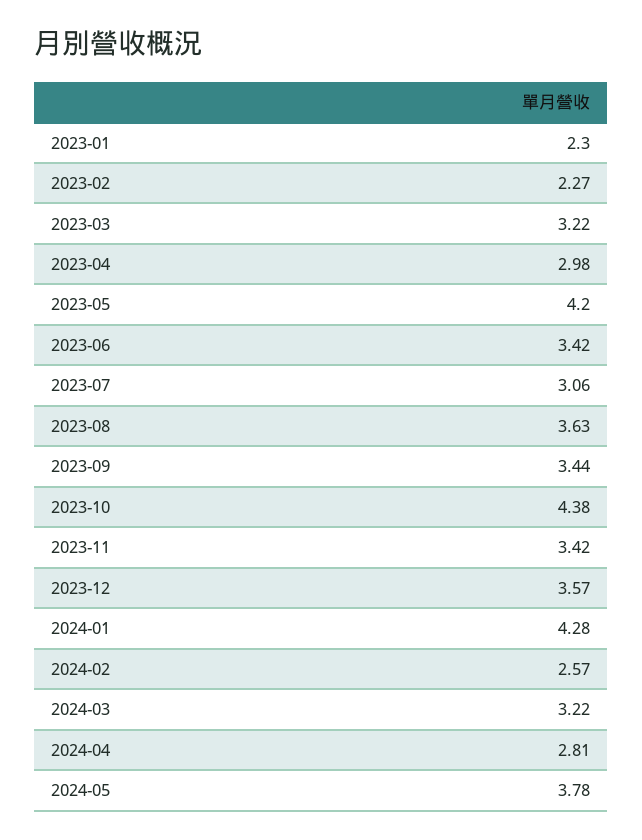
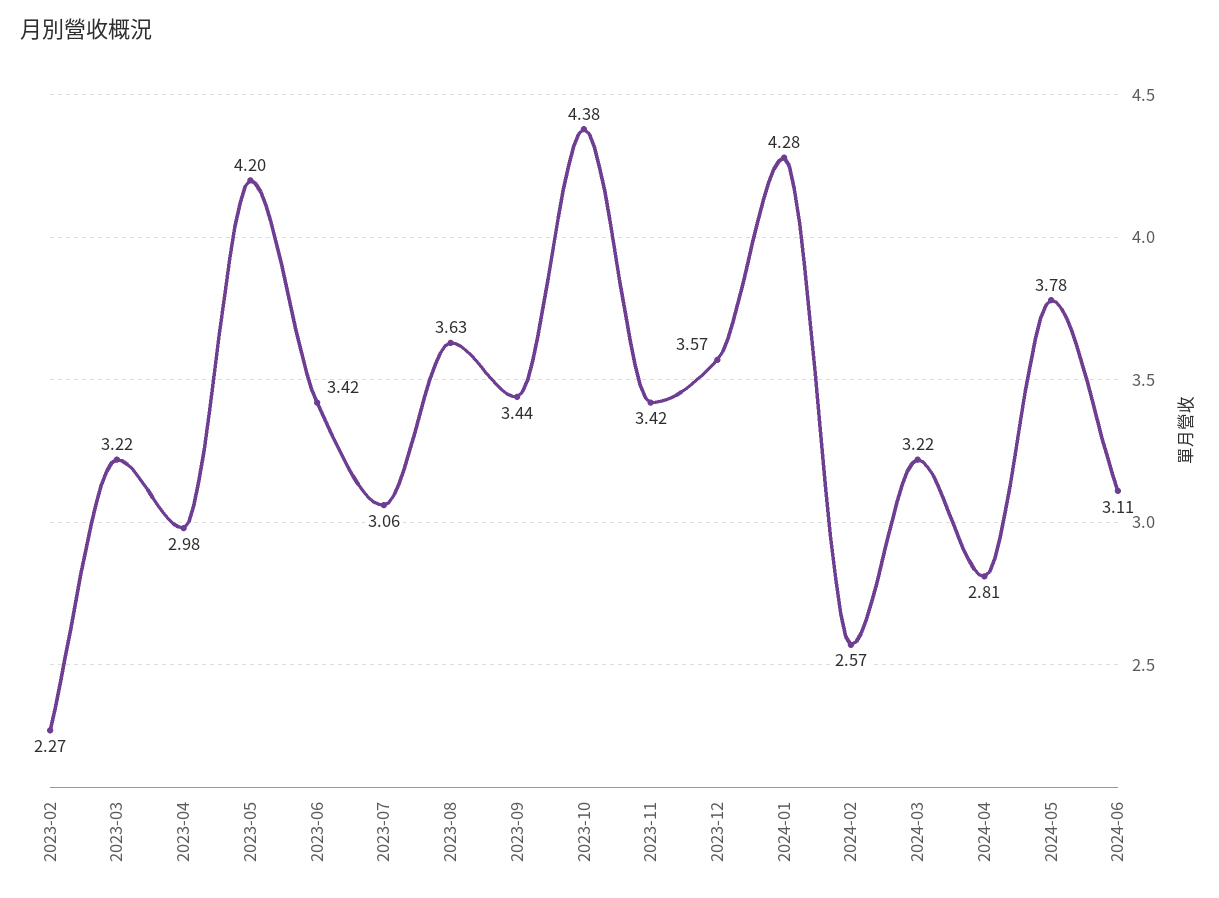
2023-01: 2.3 -> none
2024-06: none -> 3.11

